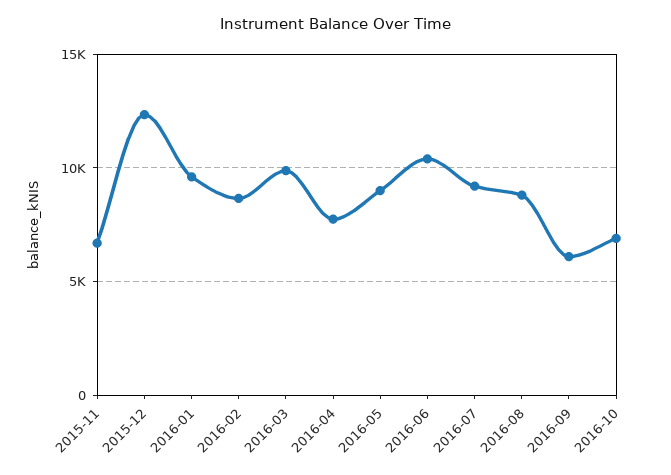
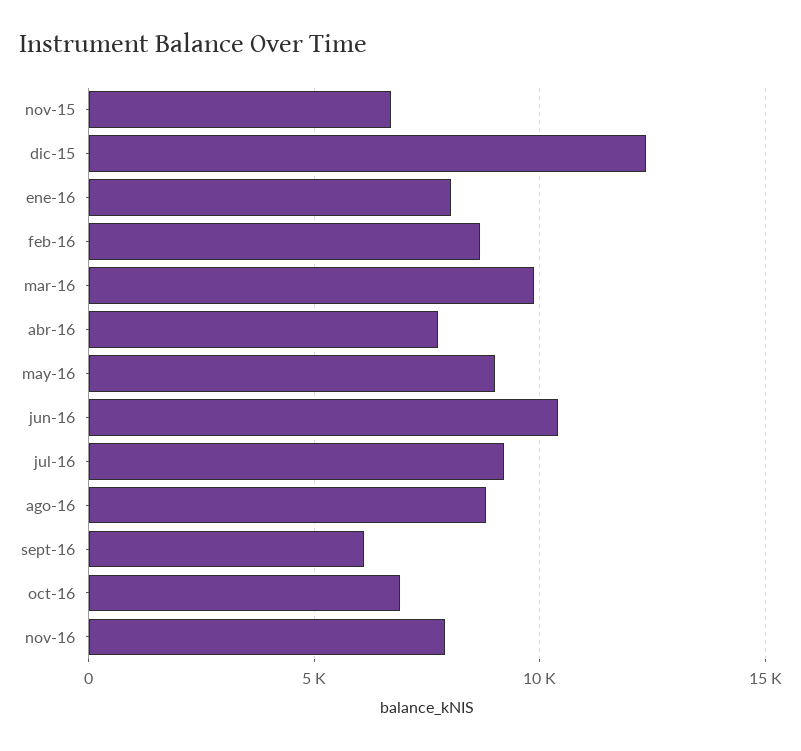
2016-01: 9500 -> 8000
nov-16: none -> 8000

